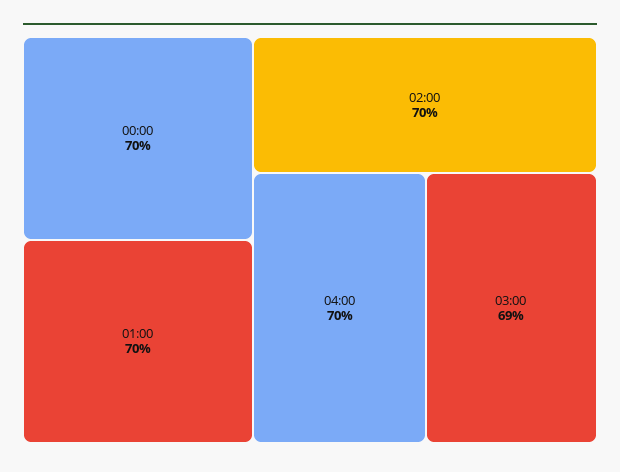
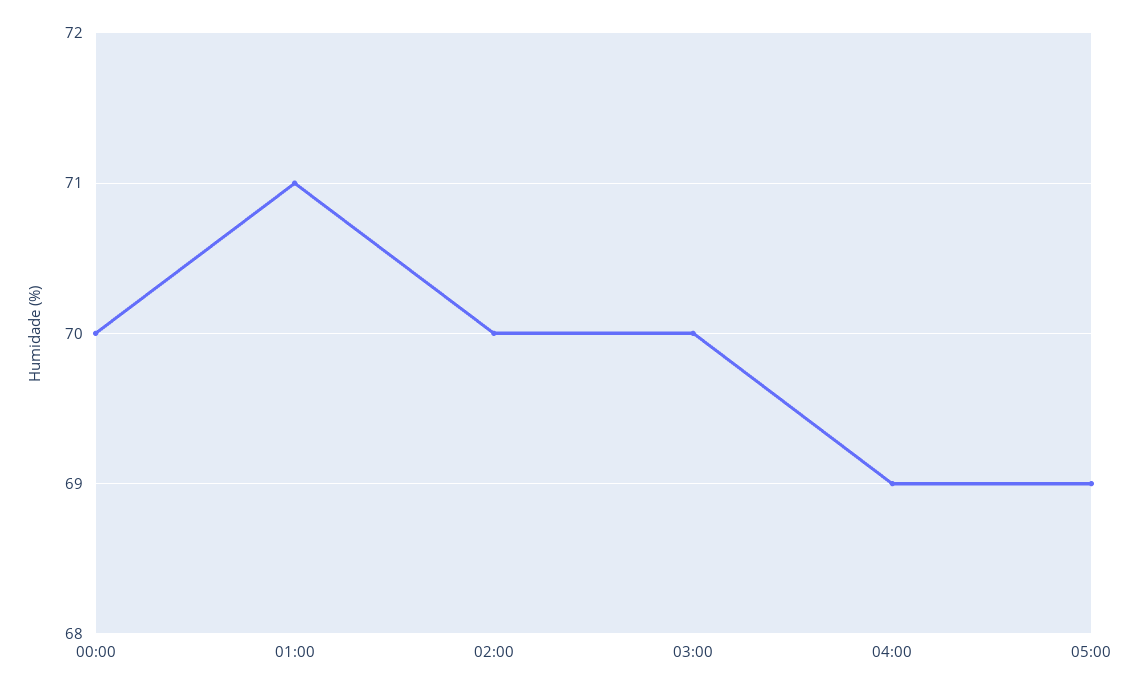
01:00: 70 -> 71
04:00: 70 -> 69
03:00: 69 -> 70
05:00: none -> 69

